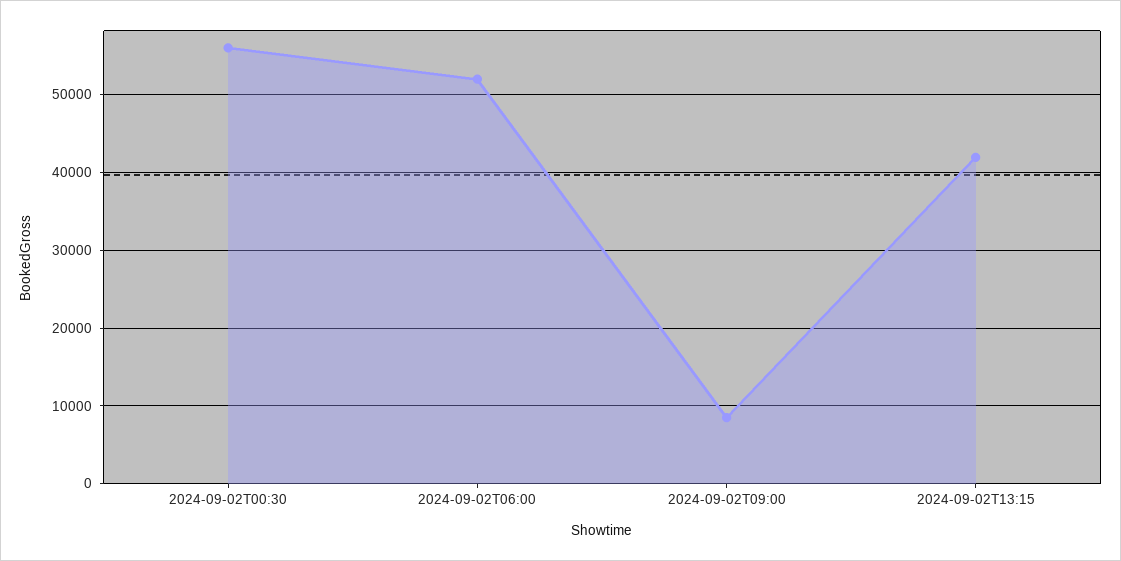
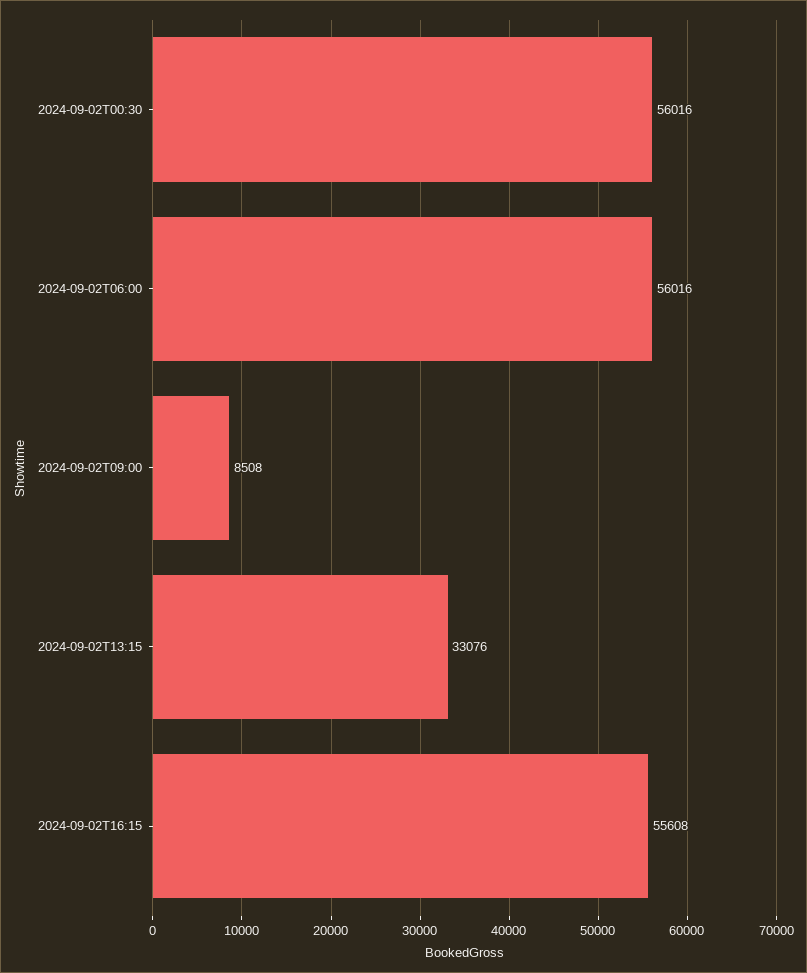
2024-09-02T06:00: 52000 -> 56016
2024-09-02T13:15: 42000 -> 33076
2024-09-02T16:15: none -> 55608

